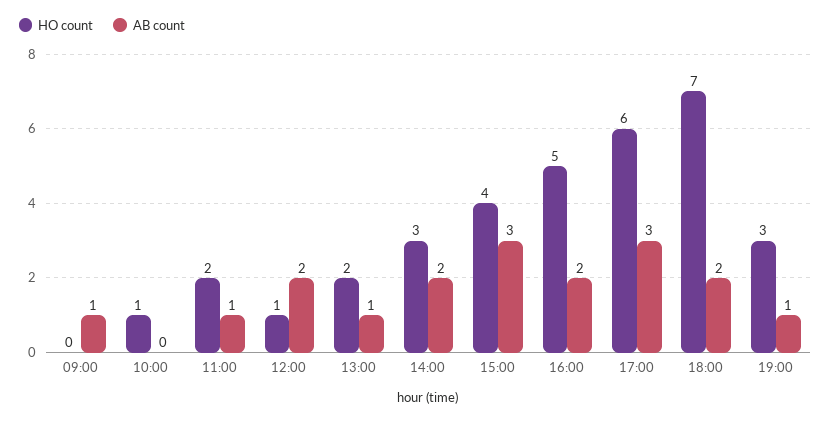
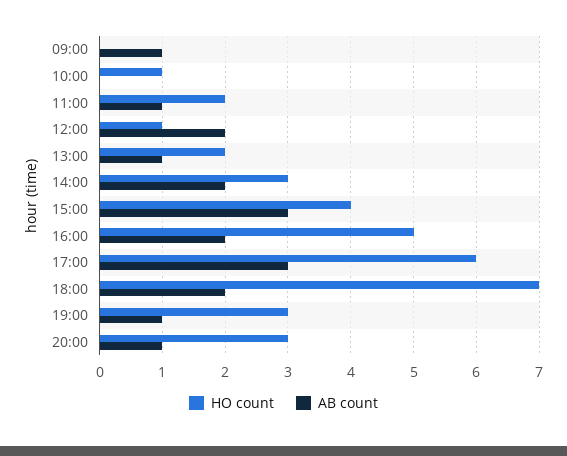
HO count, 20:00: none -> 3
AB count, 20:00: none -> 1

